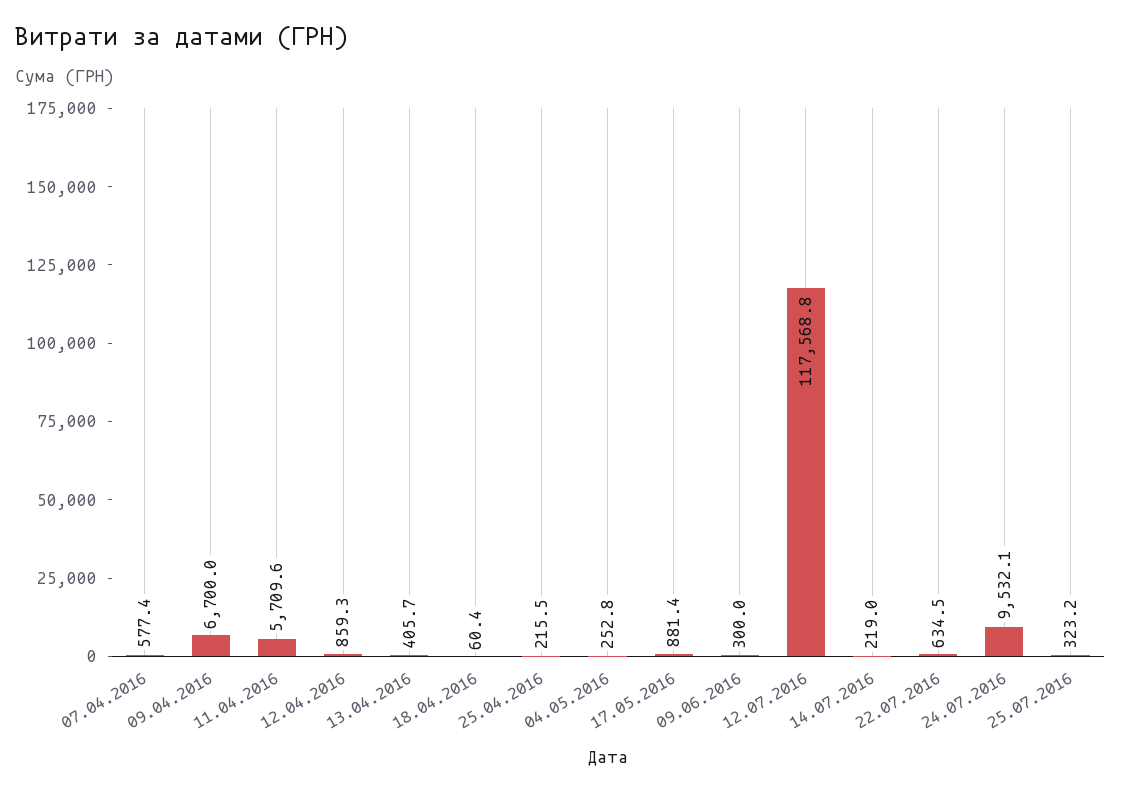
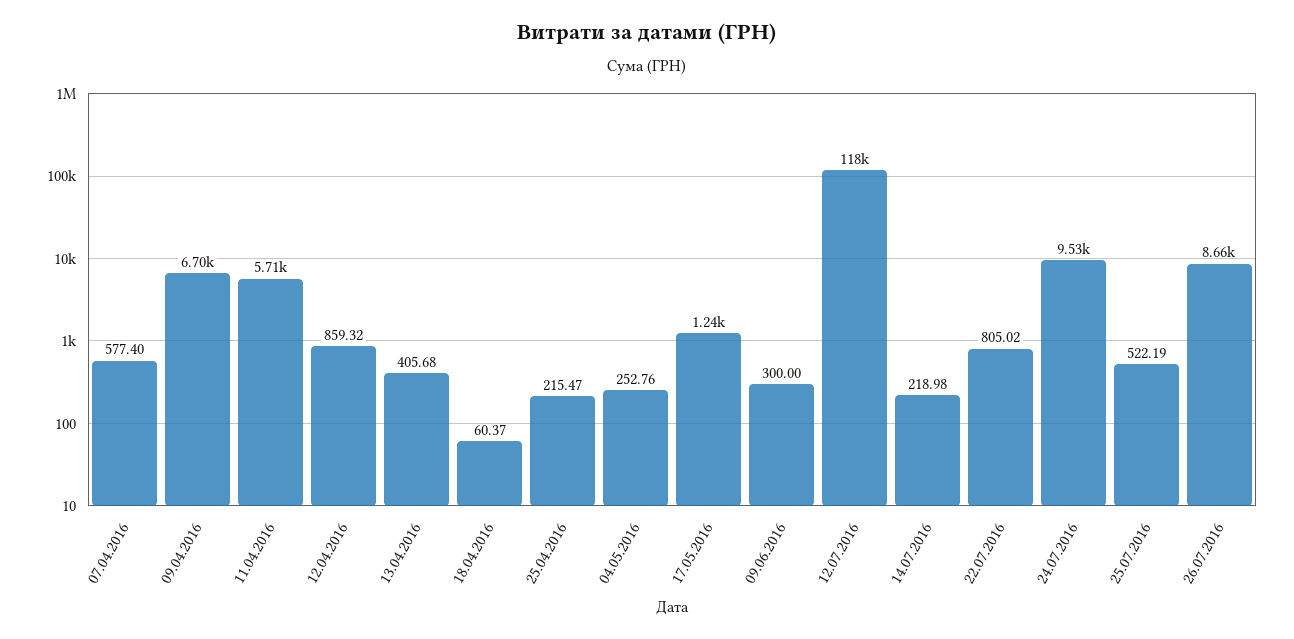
17.05.2016: 881.4 -> 1240
22.07.2016: 634.5 -> 805.02
25.07.2016: 323.2 -> 522.19
26.07.2016: none -> 8660

